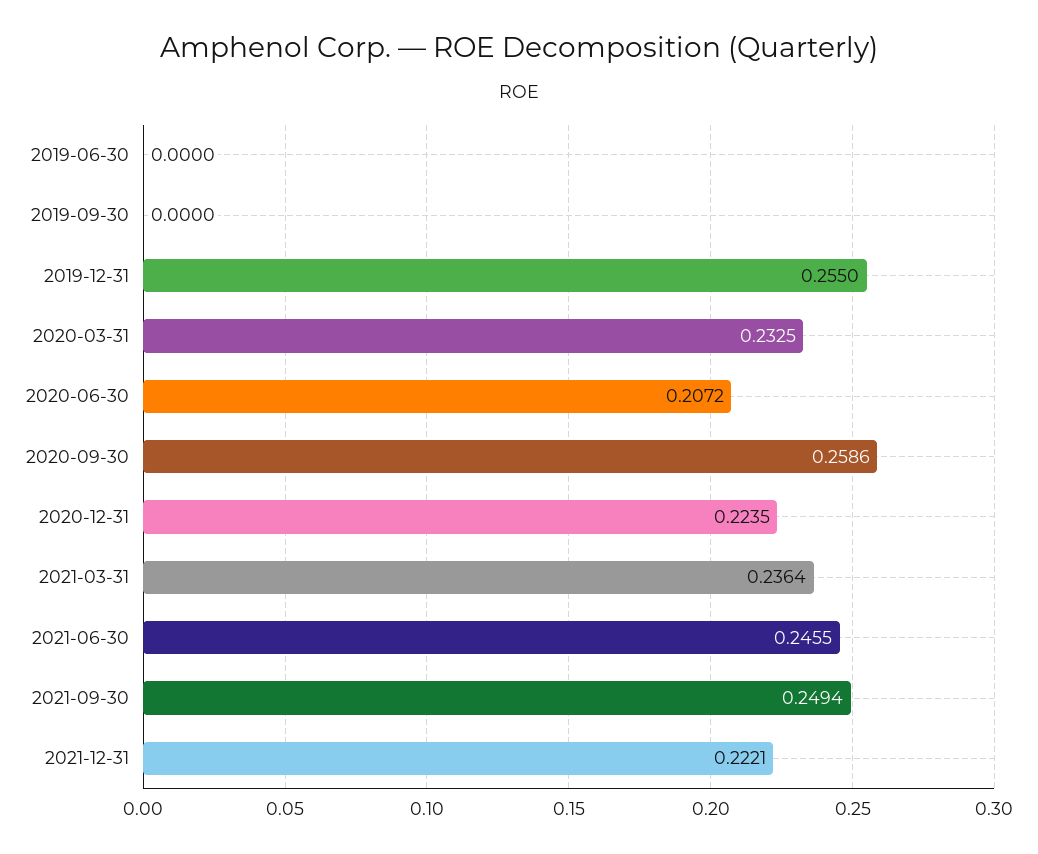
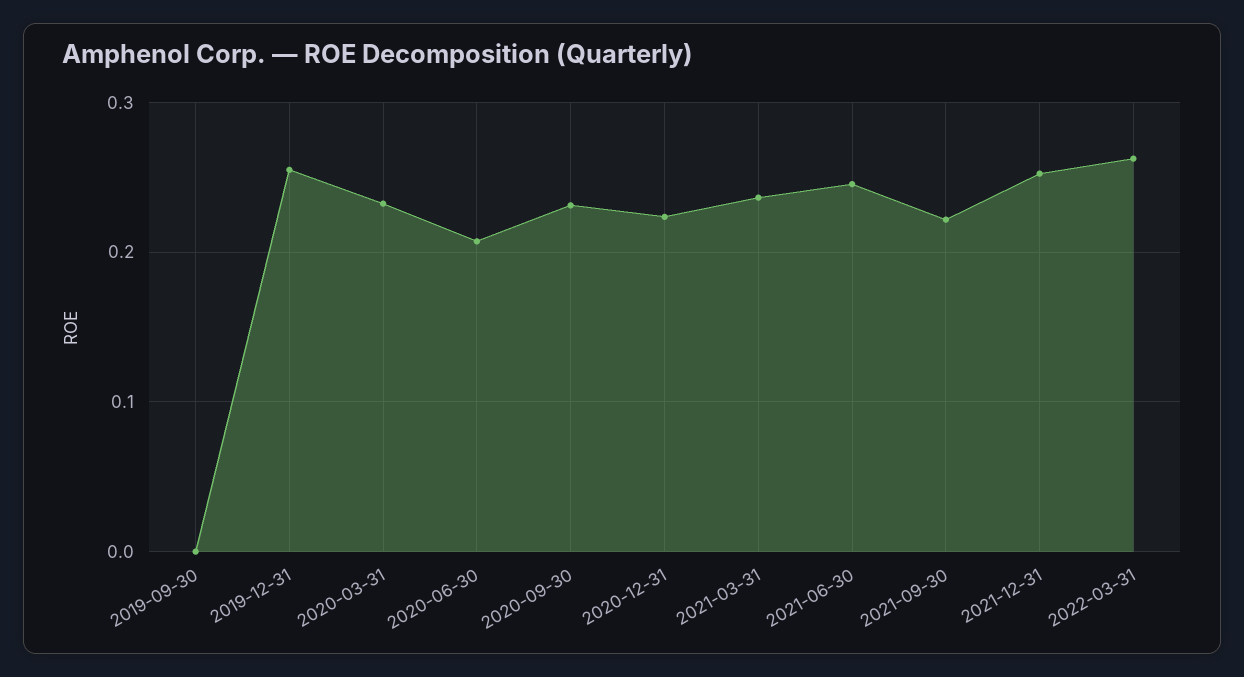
2019-06-30: 0 -> none
2020-09-30: 0.2586 -> 0.23
2021-09-30: 0.2494 -> 0.22
2021-12-31: 0.2221 -> 0.25
2022-03-31: none -> 0.26

